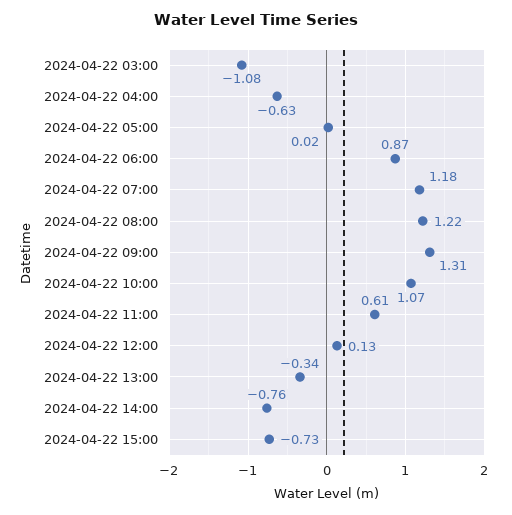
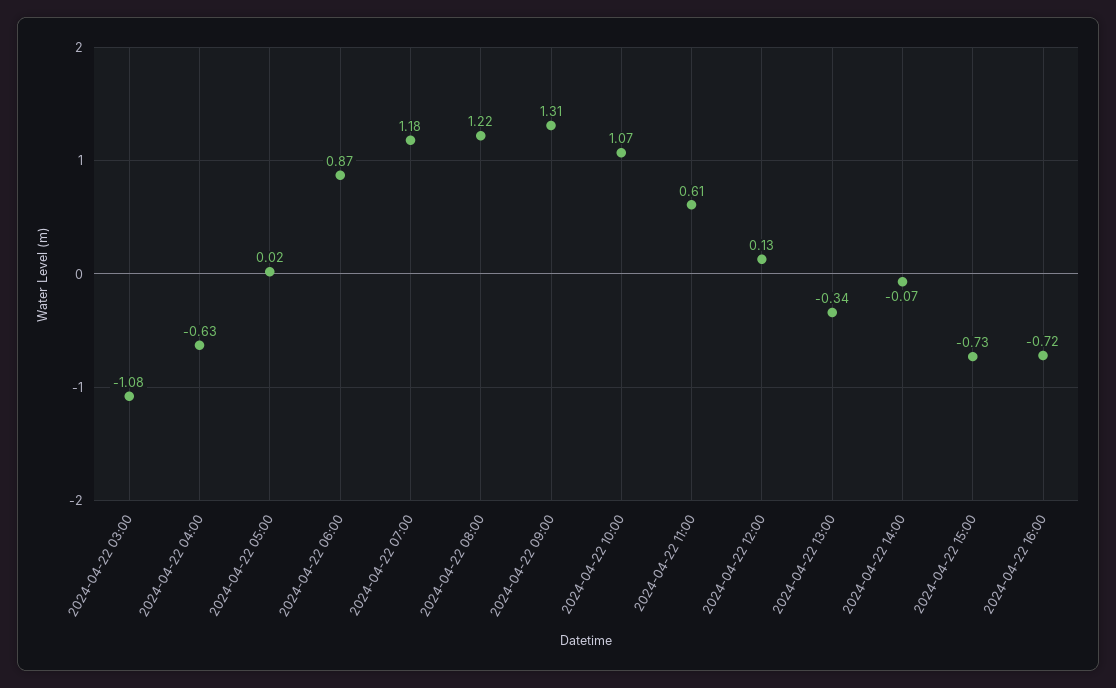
2024-04-22 14:00: -0.76 -> -0.07
2024-04-22 16:00: none -> -0.72

